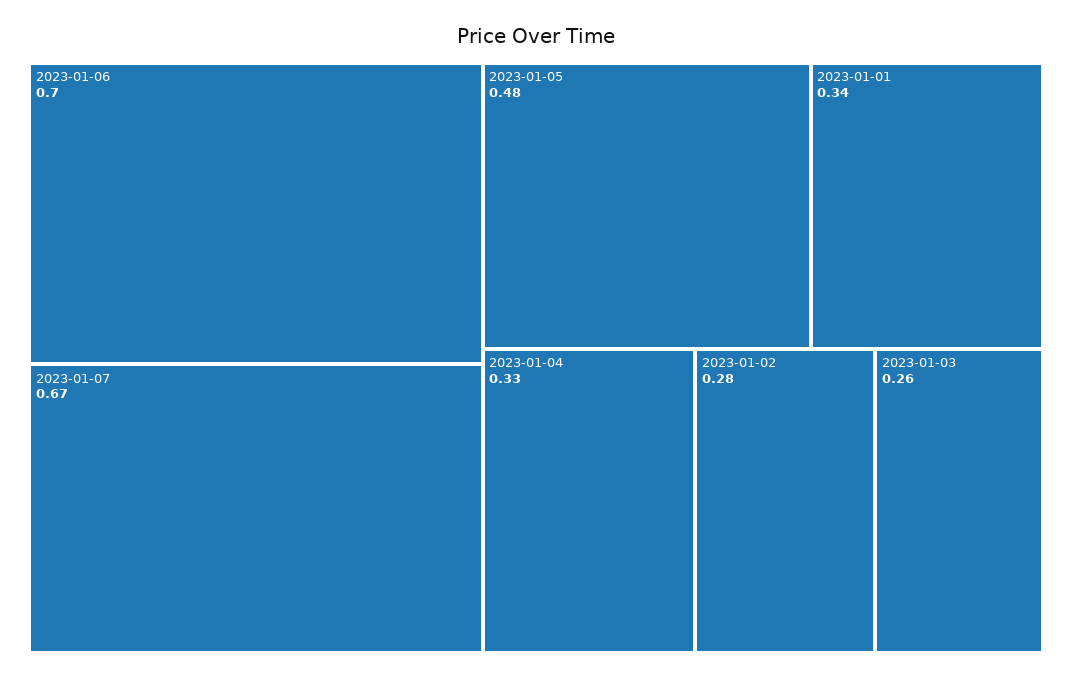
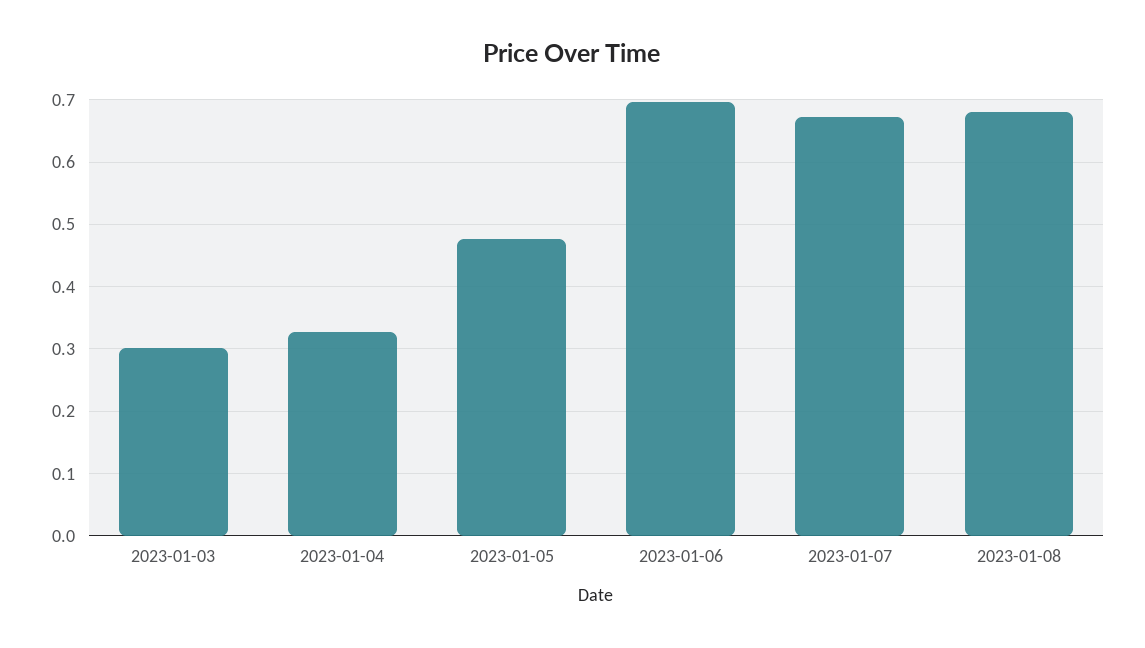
2023-01-01: 0.34 -> none
2023-01-02: 0.28 -> none
2023-01-03: 0.26 -> 0.3
2023-01-08: none -> 0.68

